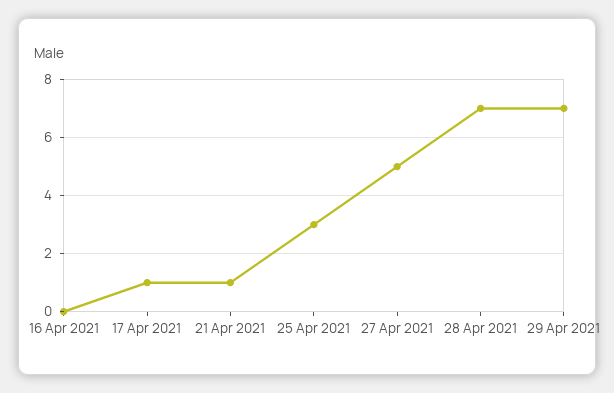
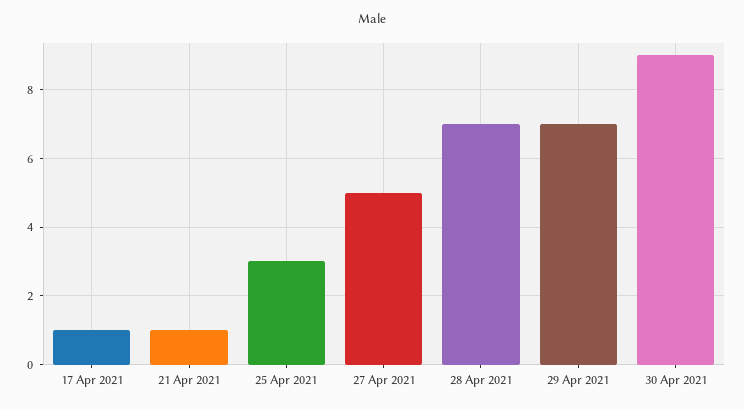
16 Apr 2021: 0 -> none
30 Apr 2021: none -> 9

